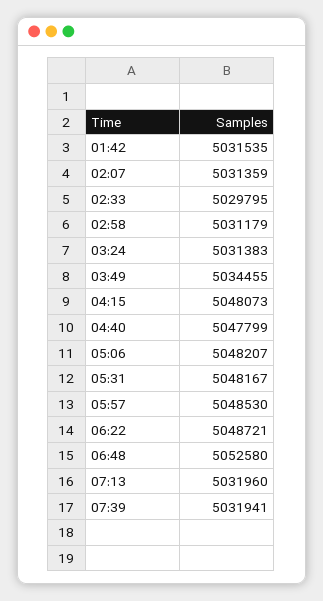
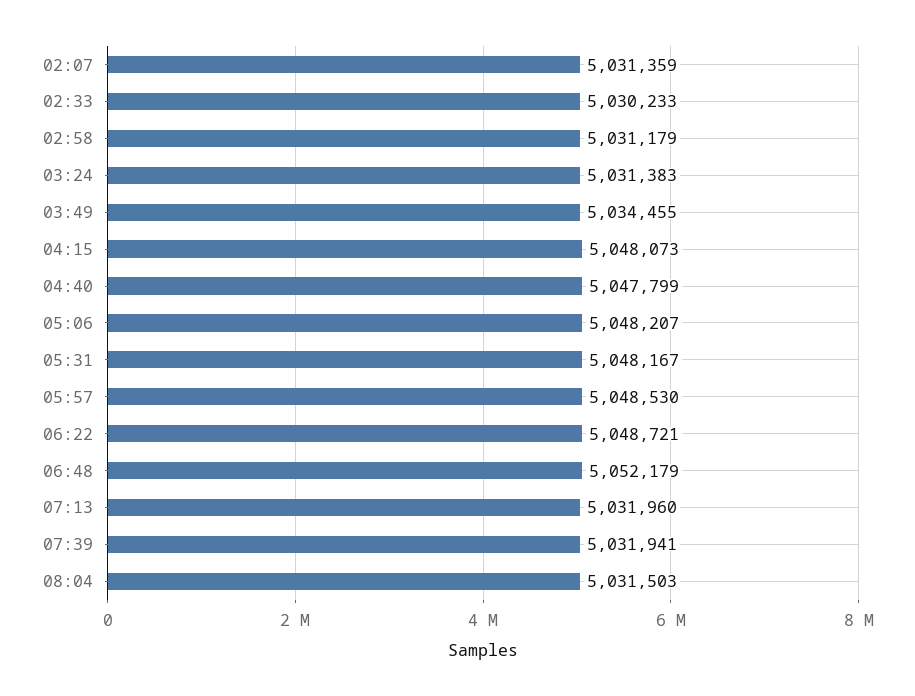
01:42: 5031535 -> none
02:33: 5029795 -> 5030233
06:48: 5052580 -> 5052179
08:04: none -> 5031503

